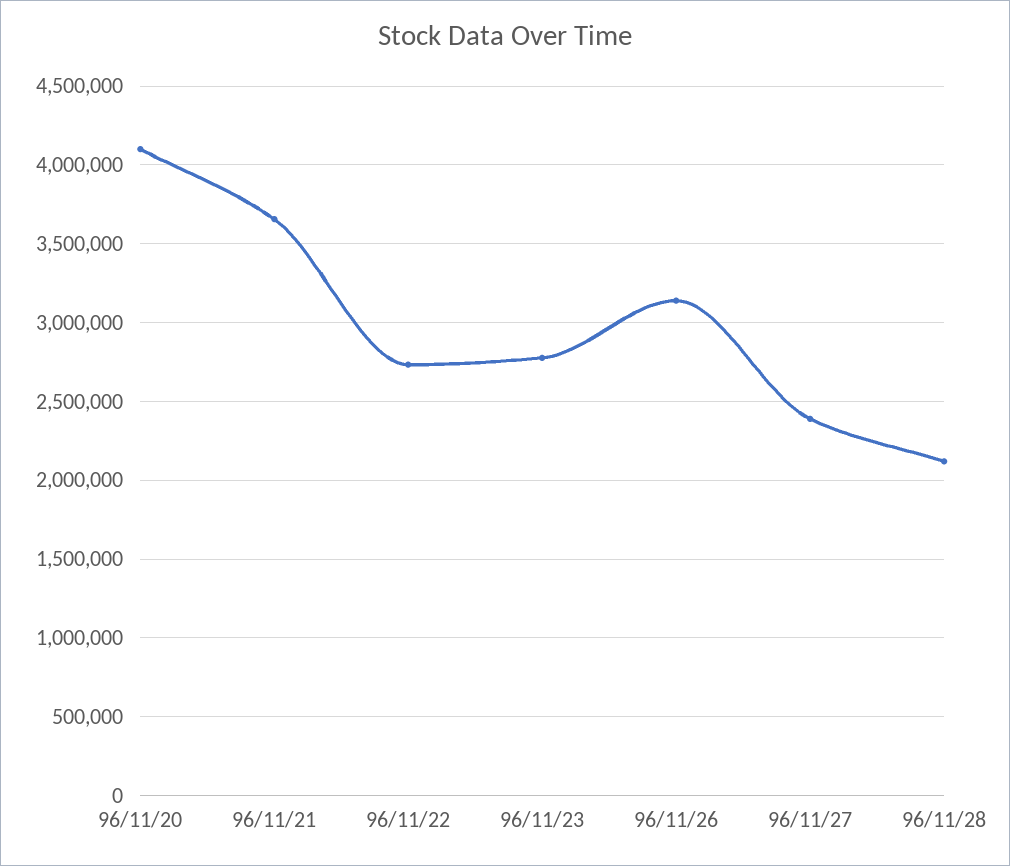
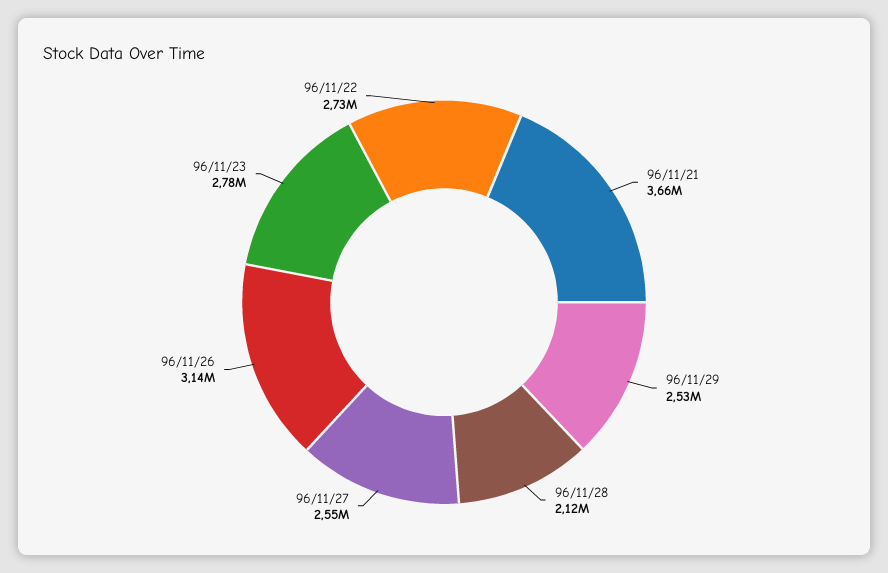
96/11/20: 4100000 -> none
96/11/27: 2400000 -> 2550000
96/11/29: none -> 2530000

